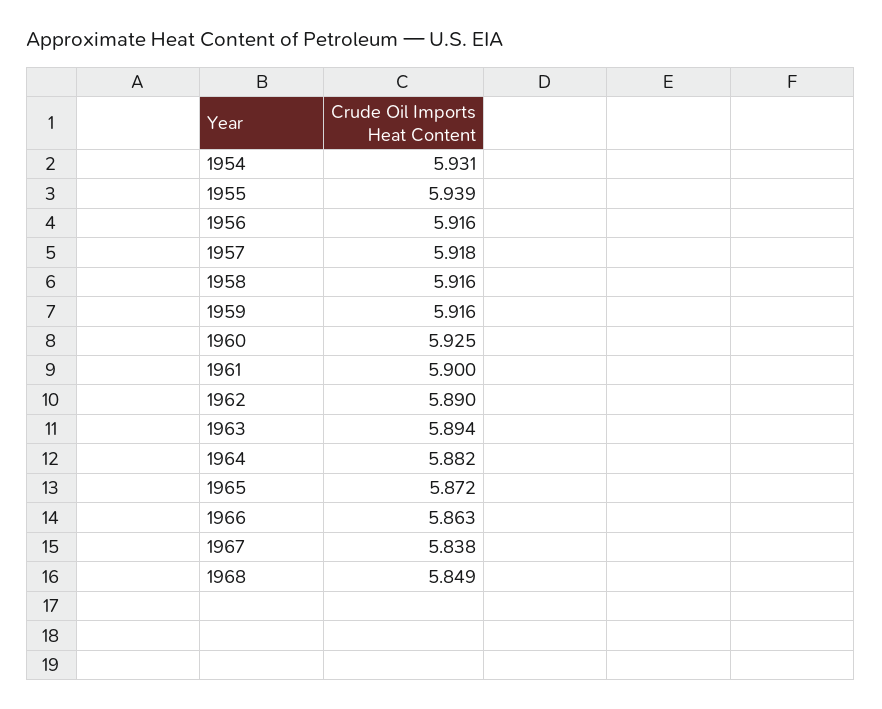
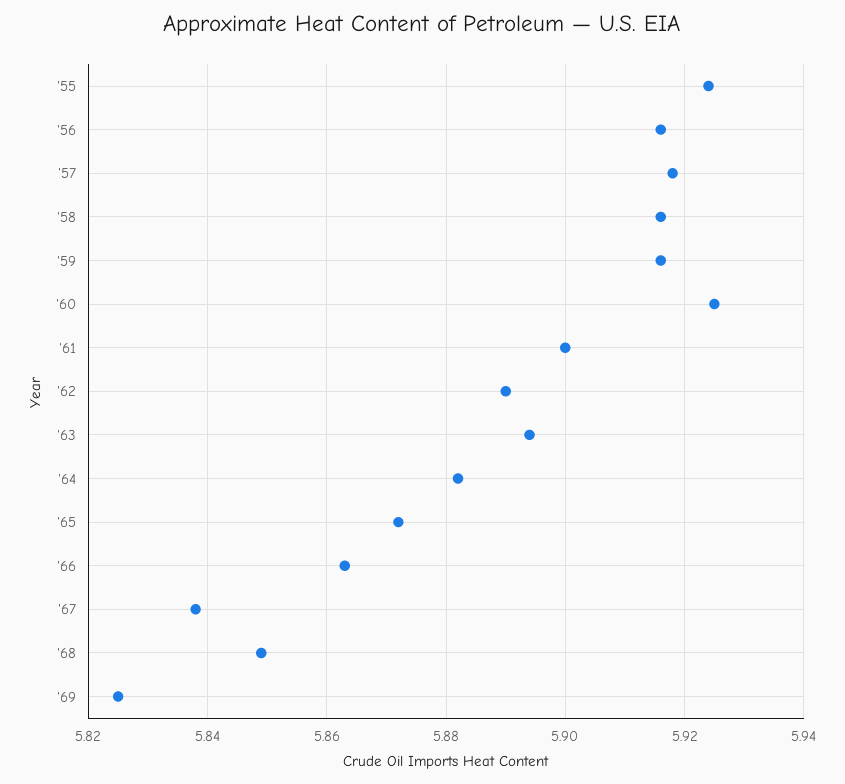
1954: 5.931 -> none
1955: 5.939 -> 5.925
'69: none -> 5.825

